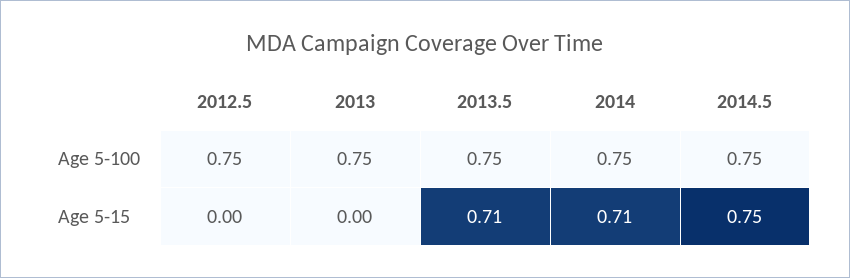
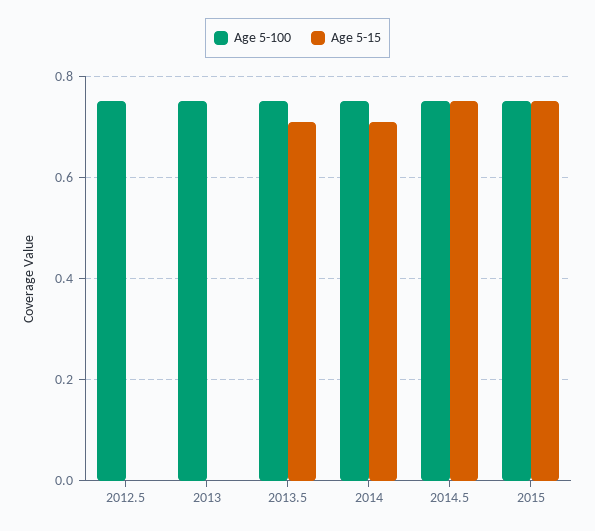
Age 5-100, 2015: none -> 0.75
Age 5-15, 2015: none -> 0.75

